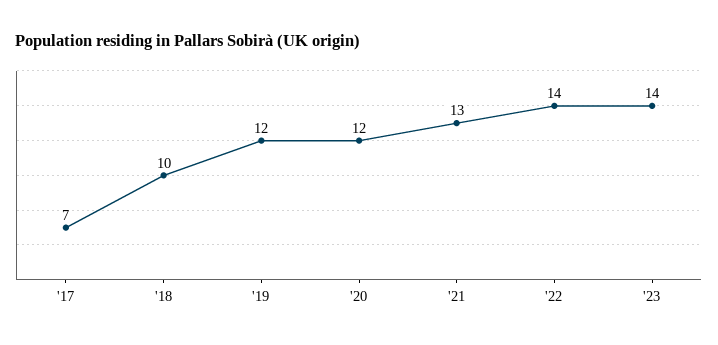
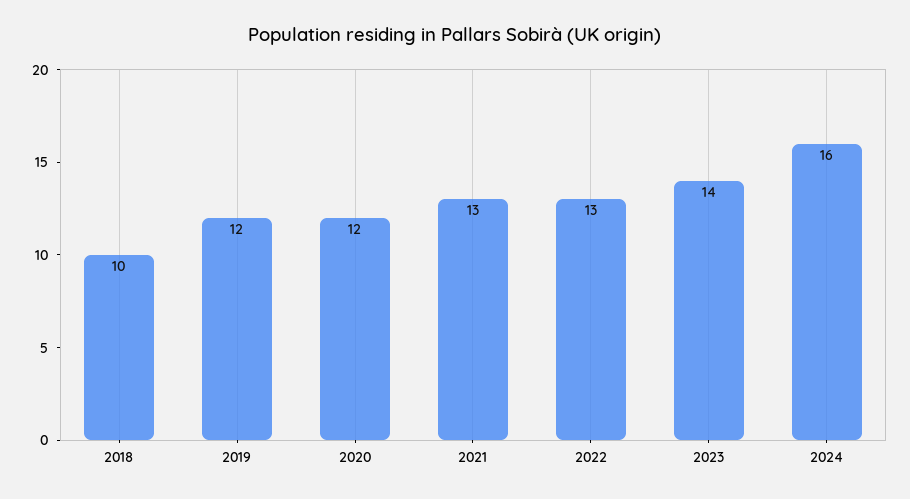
'17: 7 -> none
'22: 14 -> 13
2024: none -> 16

